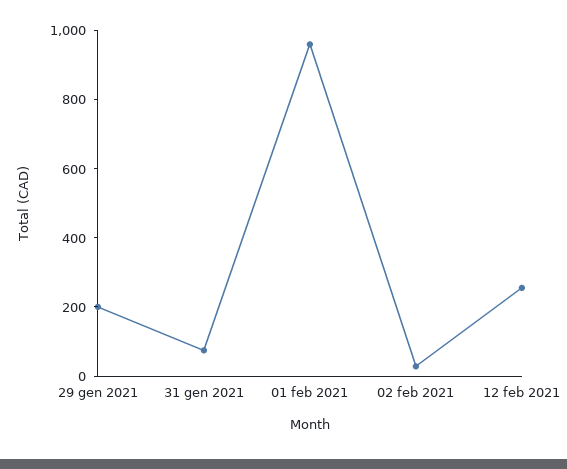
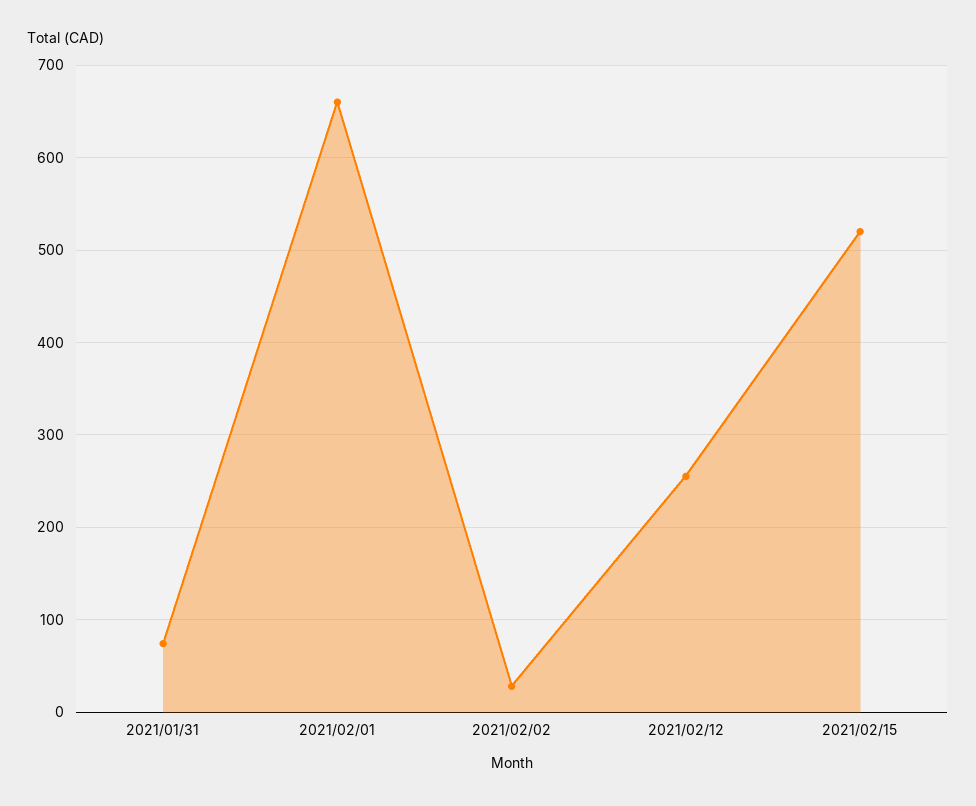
29 gen 2021: 200 -> none
01 feb 2021: 950 -> 660
2021/02/15: none -> 520

